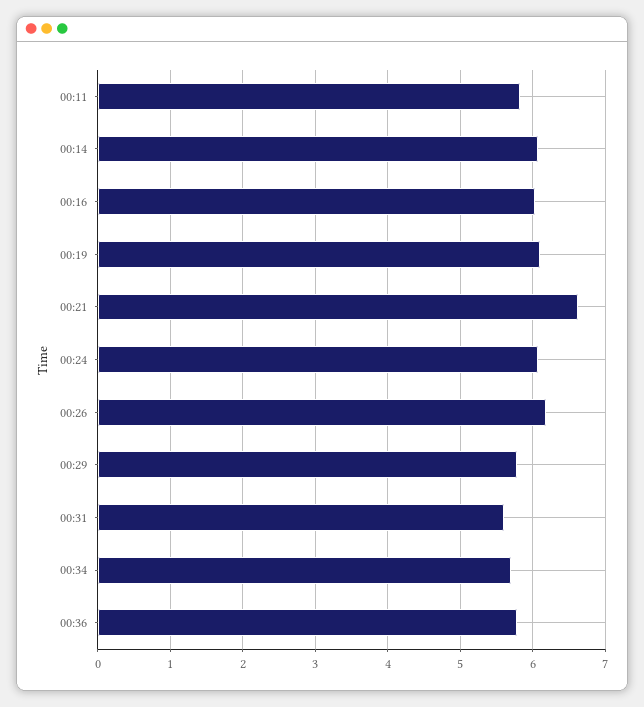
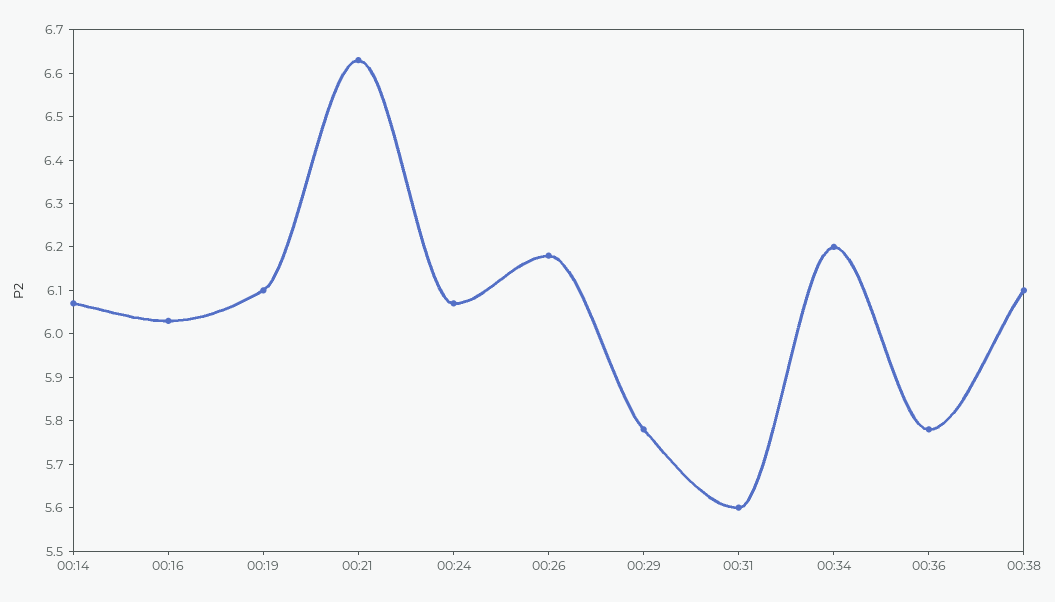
00:11: 5.8 -> none
00:34: 5.7 -> 6.2
00:38: none -> 6.1

